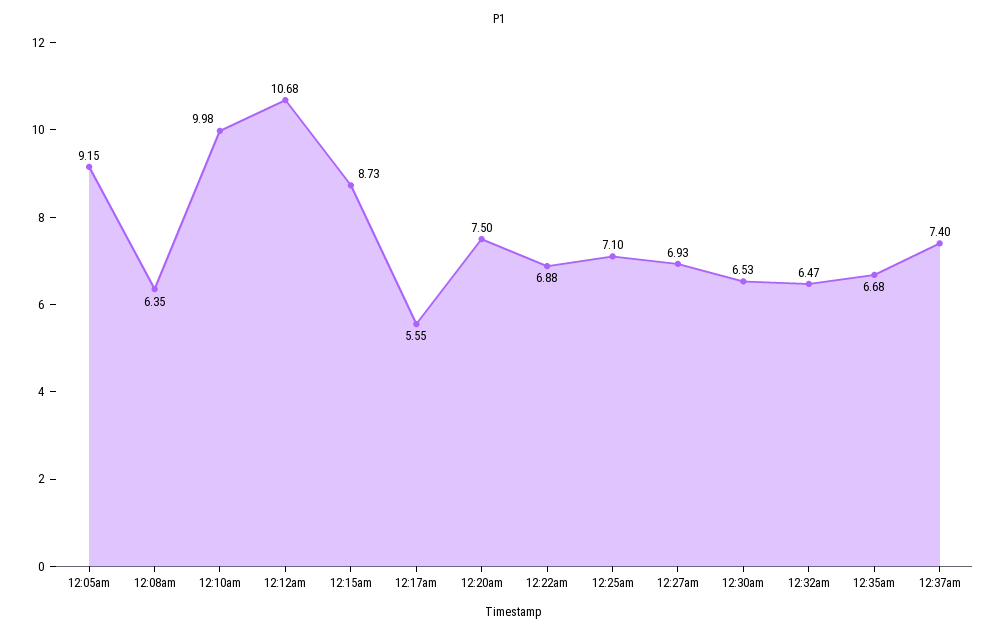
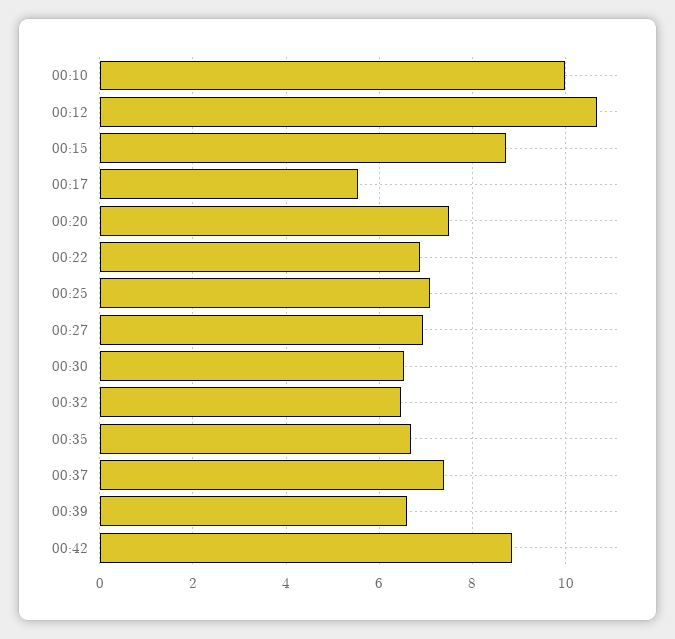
12:05am: 9.15 -> none
12:08am: 6.35 -> none
00:39: none -> 6.6
00:42: none -> 8.8

